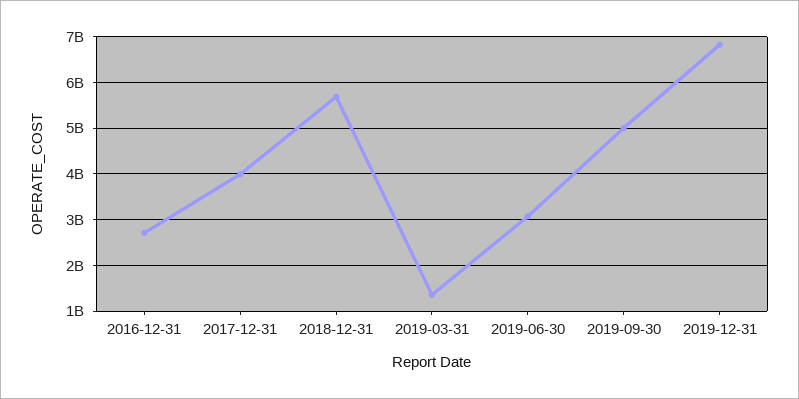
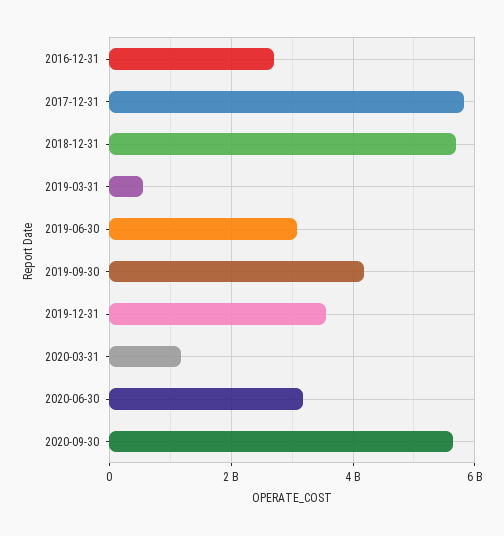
2017-12-31: 4000000000 -> 5800000000
2019-03-31: 1400000000 -> 600000000
2019-09-30: 5000000000 -> 4200000000
2019-12-31: 6800000000 -> 3600000000
2020-03-31: none -> 1200000000
2020-06-30: none -> 3200000000
2020-09-30: none -> 5600000000

